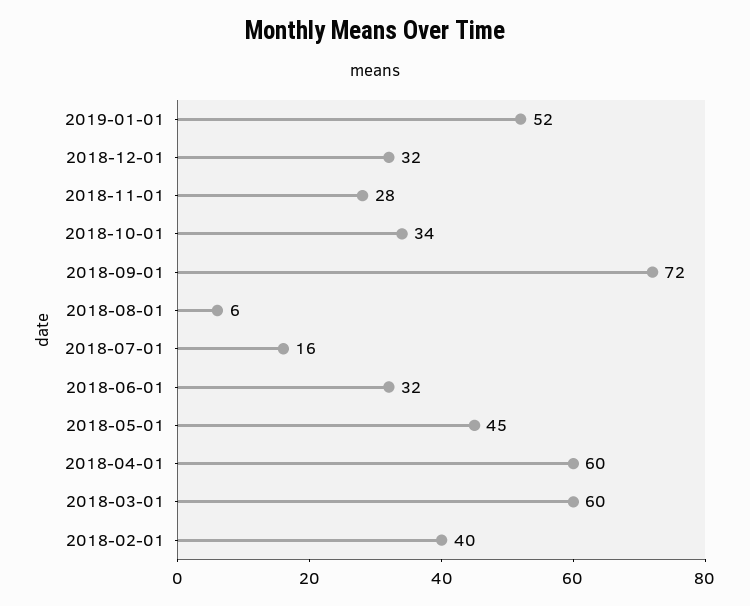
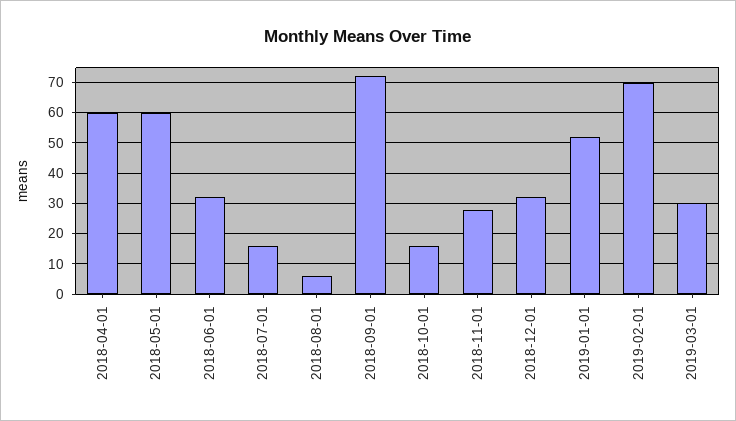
2018-10-01: 34 -> 15
2018-05-01: 45 -> 60
2018-03-01: 60 -> none
2018-02-01: 40 -> none
2019-02-01: none -> 70
2019-03-01: none -> 30

